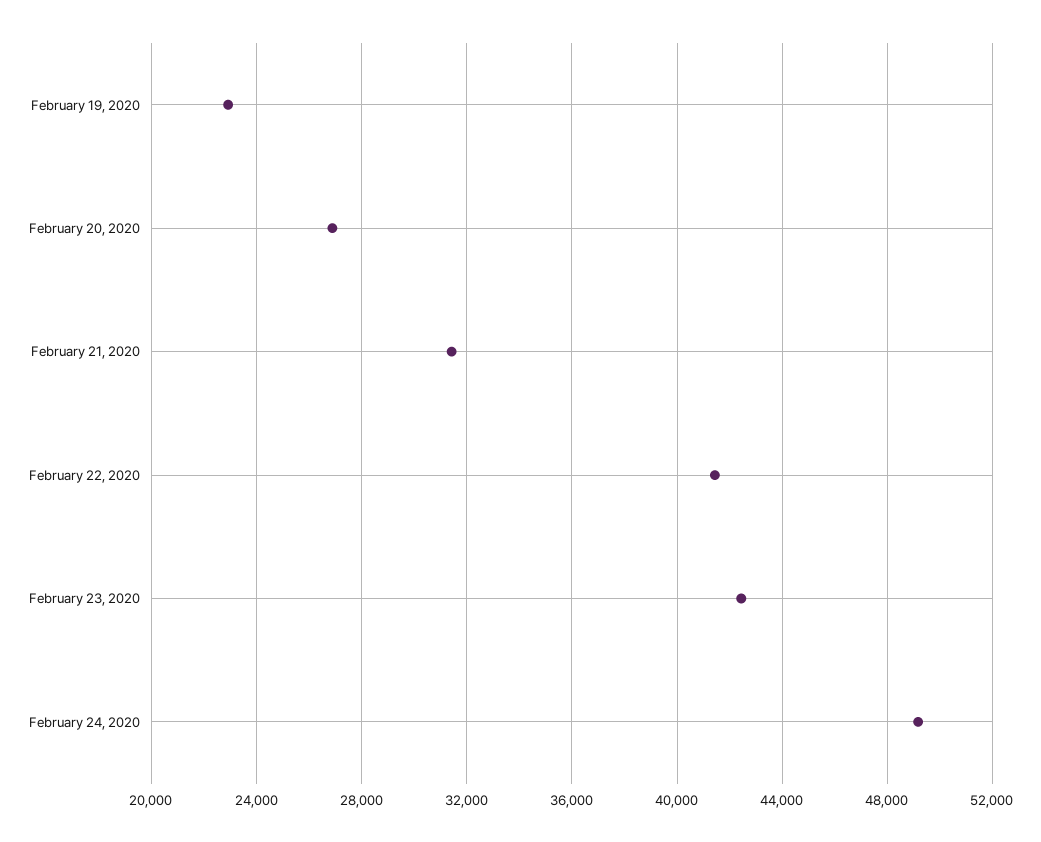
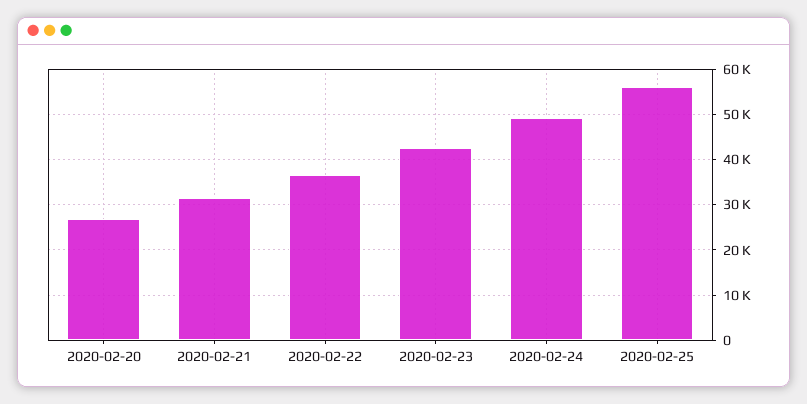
February 19, 2020: 23000 -> none
February 22, 2020: 41500 -> 36000
2020-02-25: none -> 56000

